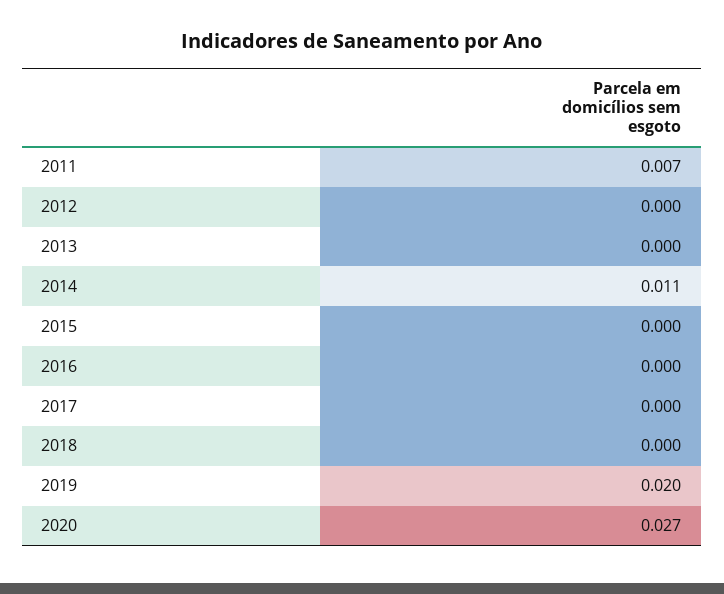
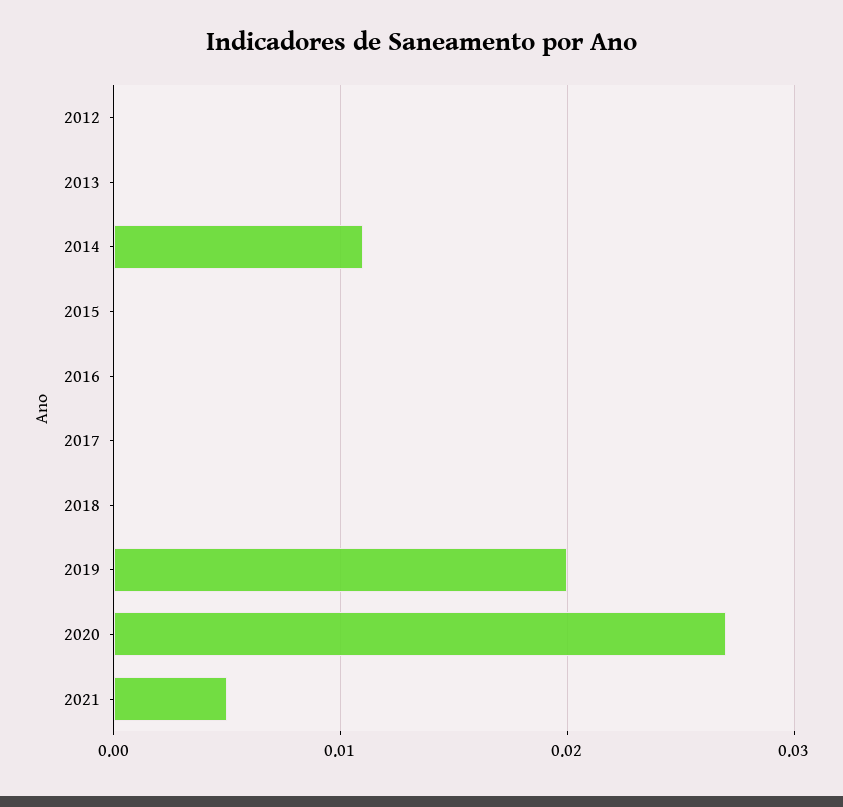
2011: 0.007 -> none
2021: none -> 0.005

